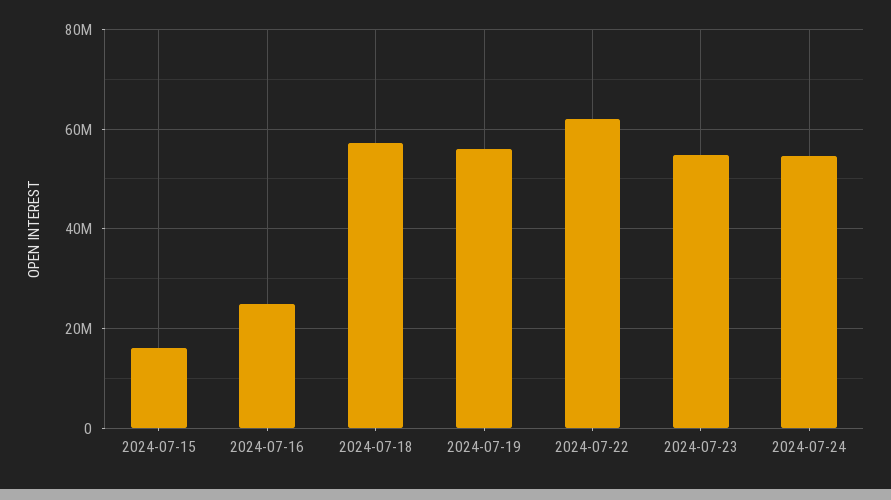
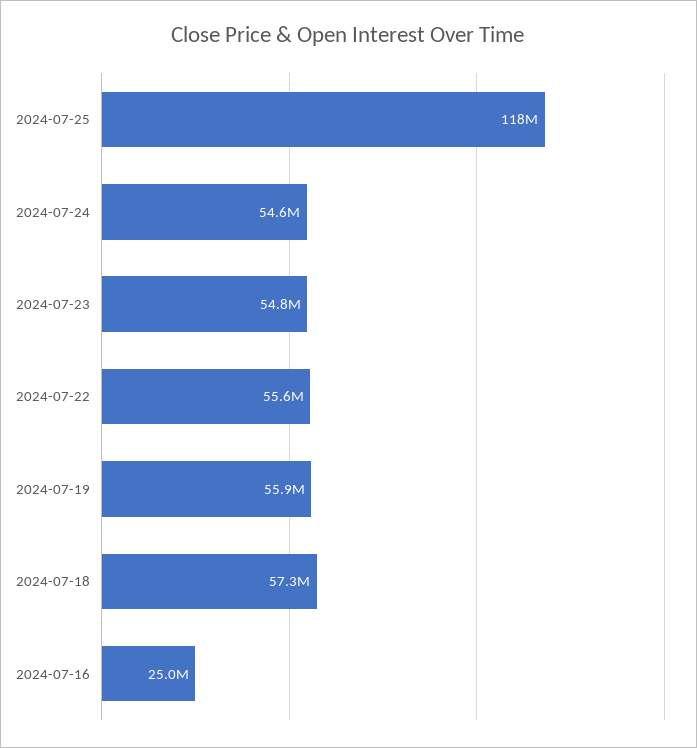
2024-07-15: 16000000 -> none
2024-07-22: 62000000 -> 55600000
2024-07-25: none -> 118000000

